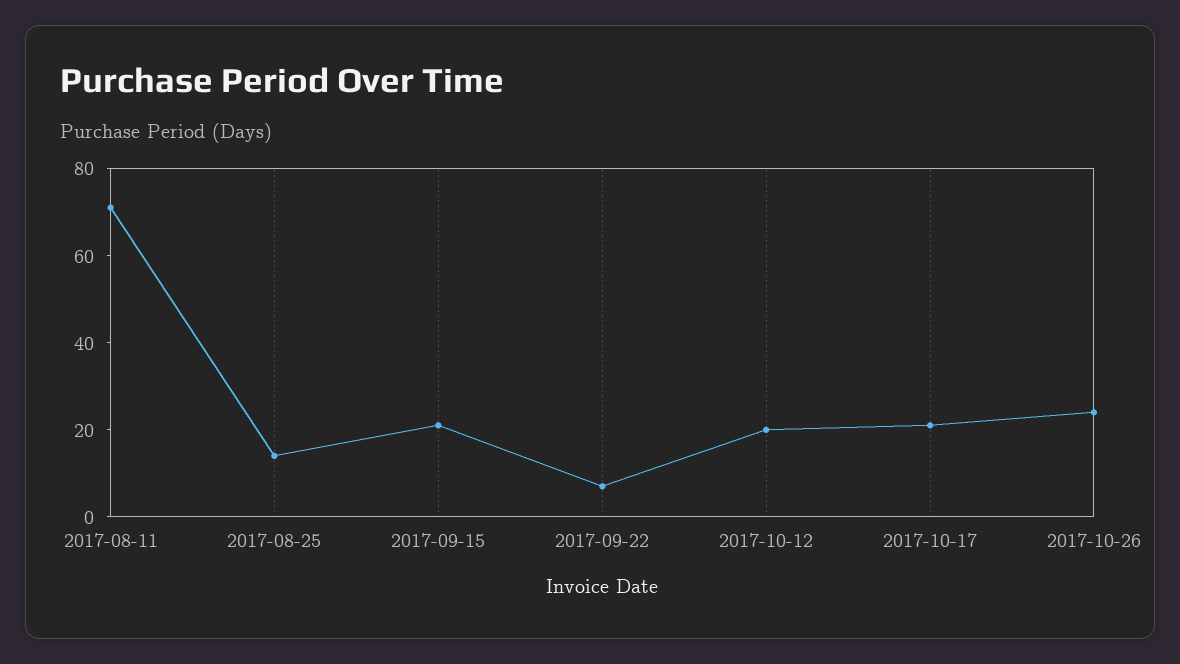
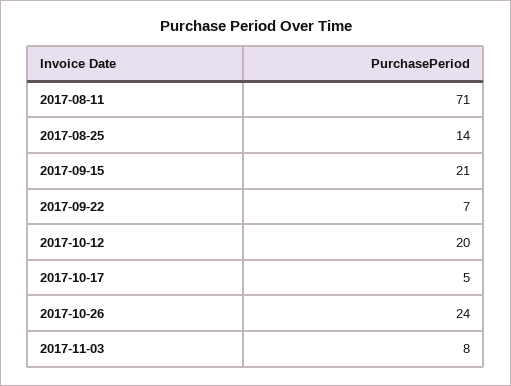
2017-10-17: 20 -> 5
2017-11-03: none -> 8

